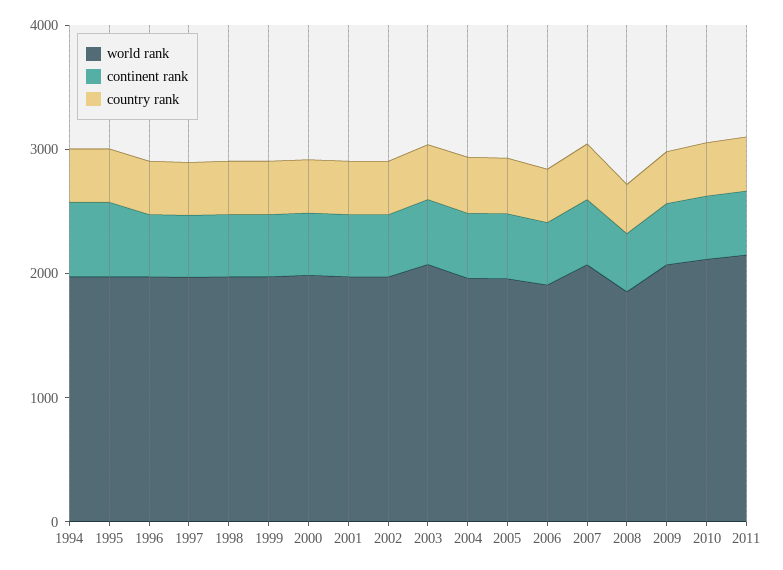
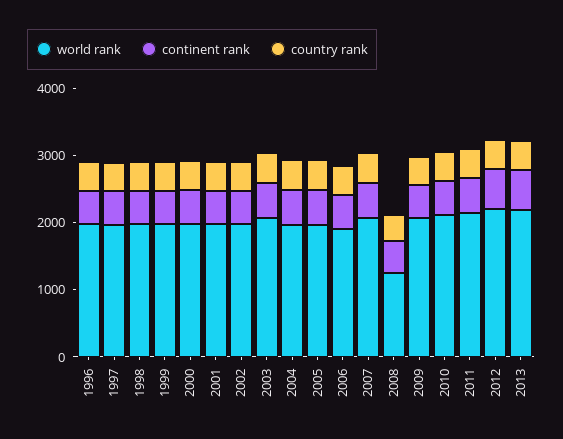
world rank, 1994: 2000 -> none
continent rank, 1994: 600 -> none
country rank, 1994: 400 -> none
world rank, 1995: 2000 -> none
continent rank, 1995: 600 -> none
country rank, 1995: 400 -> none
world rank, 2008: 1800 -> 1200
world rank, 2012: none -> 2200
continent rank, 2012: none -> 600
country rank, 2012: none -> 400
world rank, 2013: none -> 2200
continent rank, 2013: none -> 600
country rank, 2013: none -> 400

